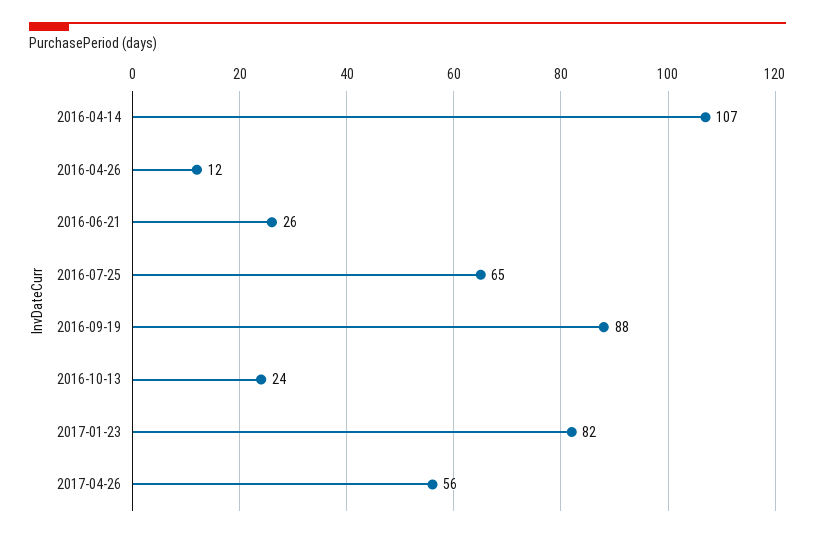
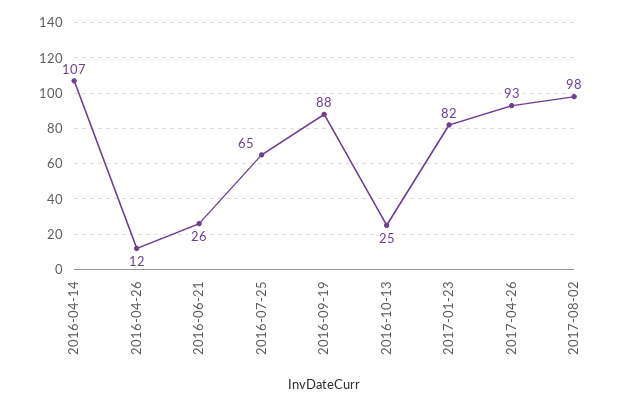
2016-10-13: 24 -> 25
2017-04-26: 56 -> 93
2017-08-02: none -> 98

